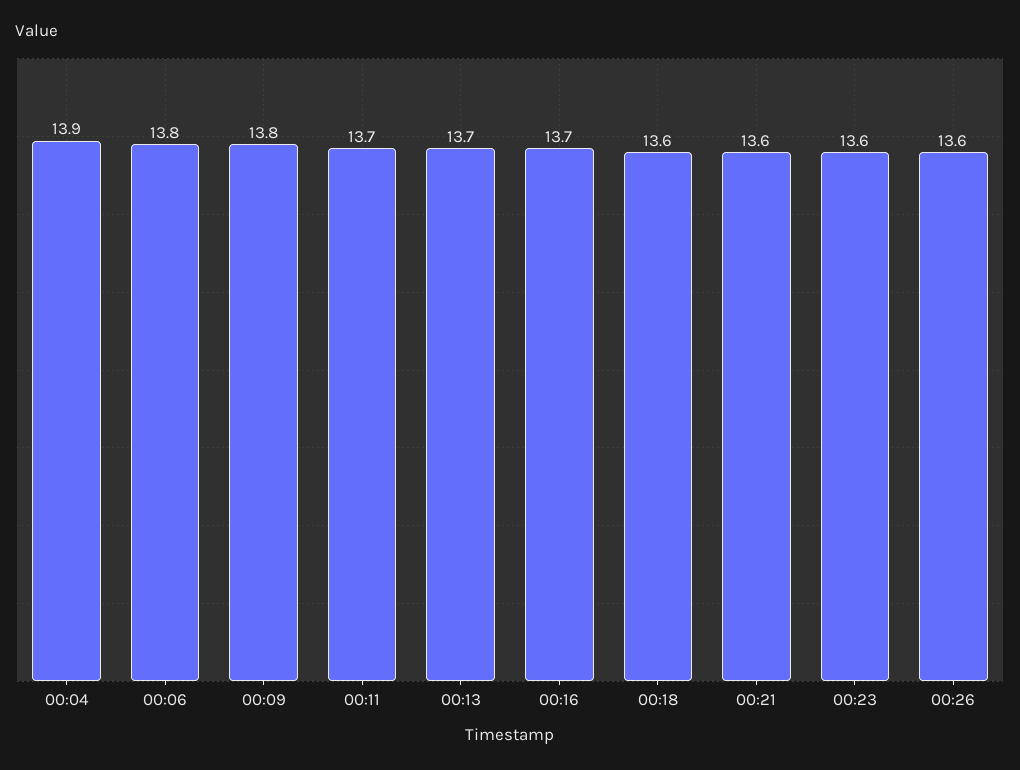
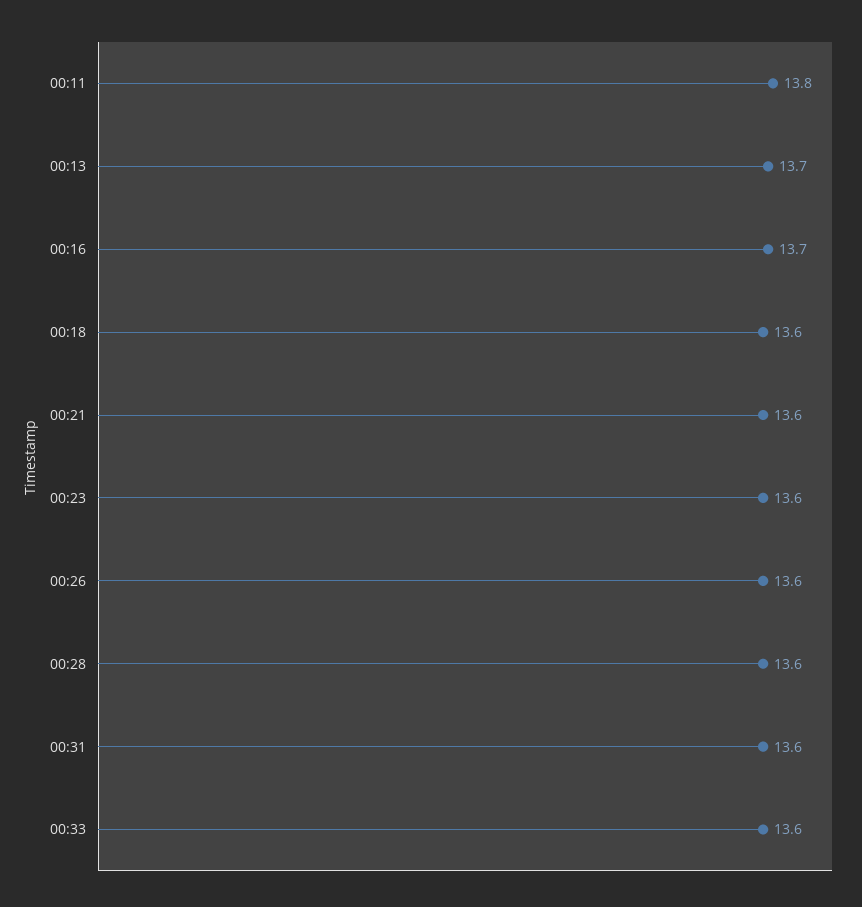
00:04: 13.9 -> none
00:06: 13.8 -> none
00:09: 13.8 -> none
00:11: 13.7 -> 13.8
00:28: none -> 13.6
00:31: none -> 13.6
00:33: none -> 13.6

